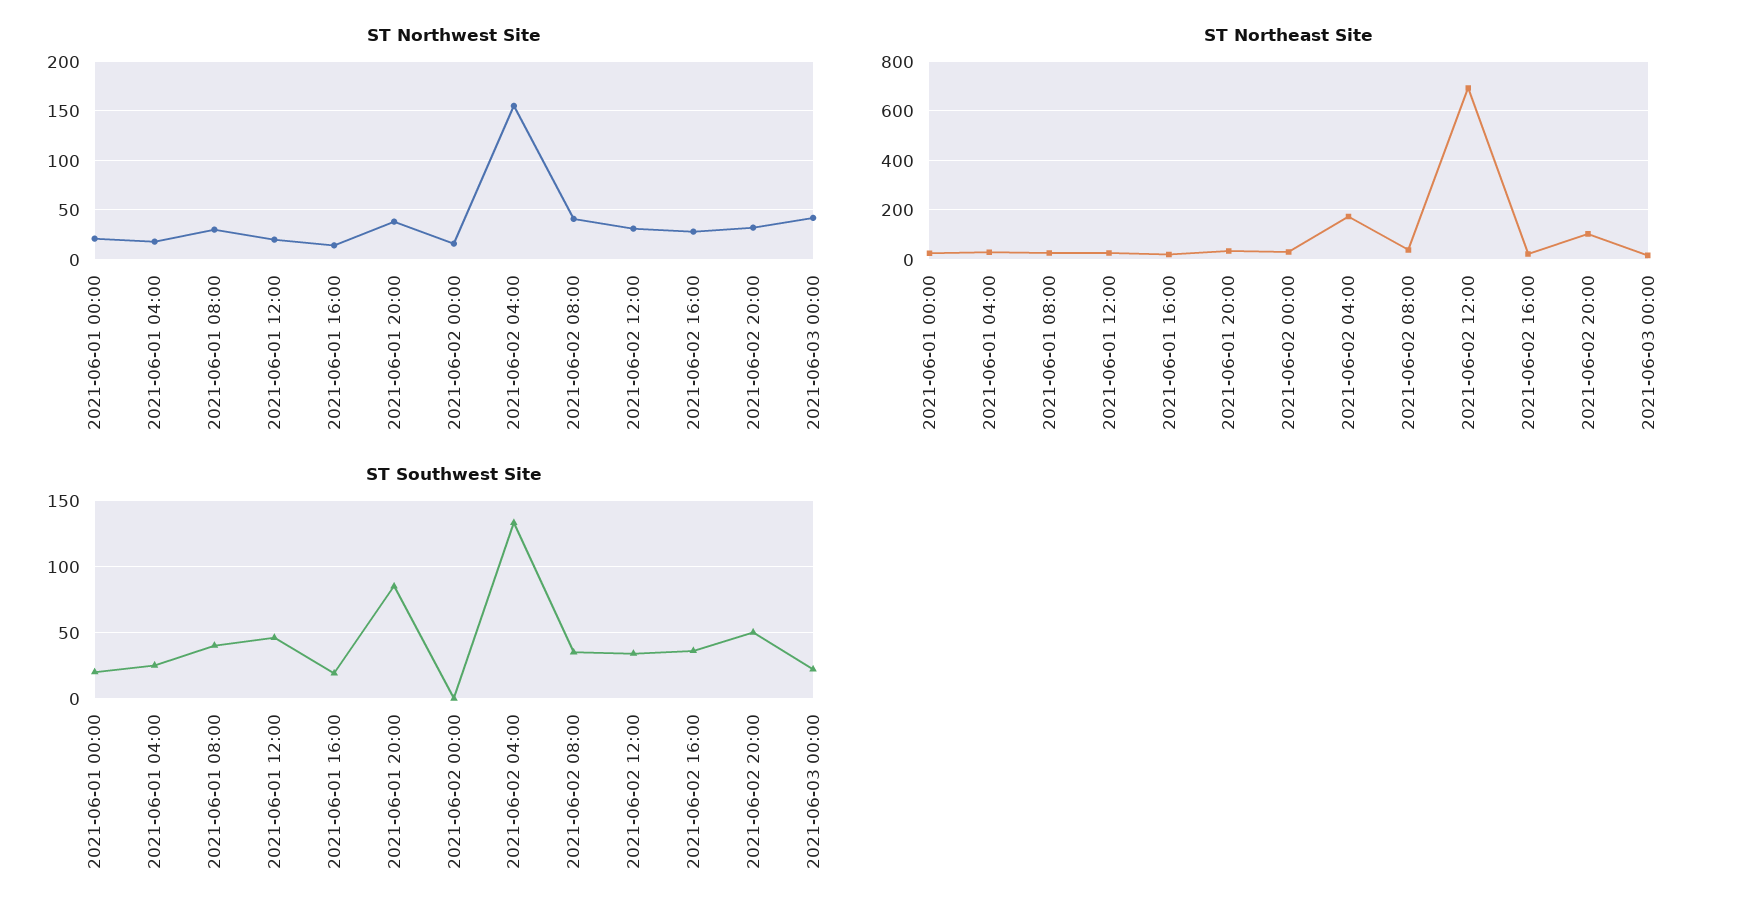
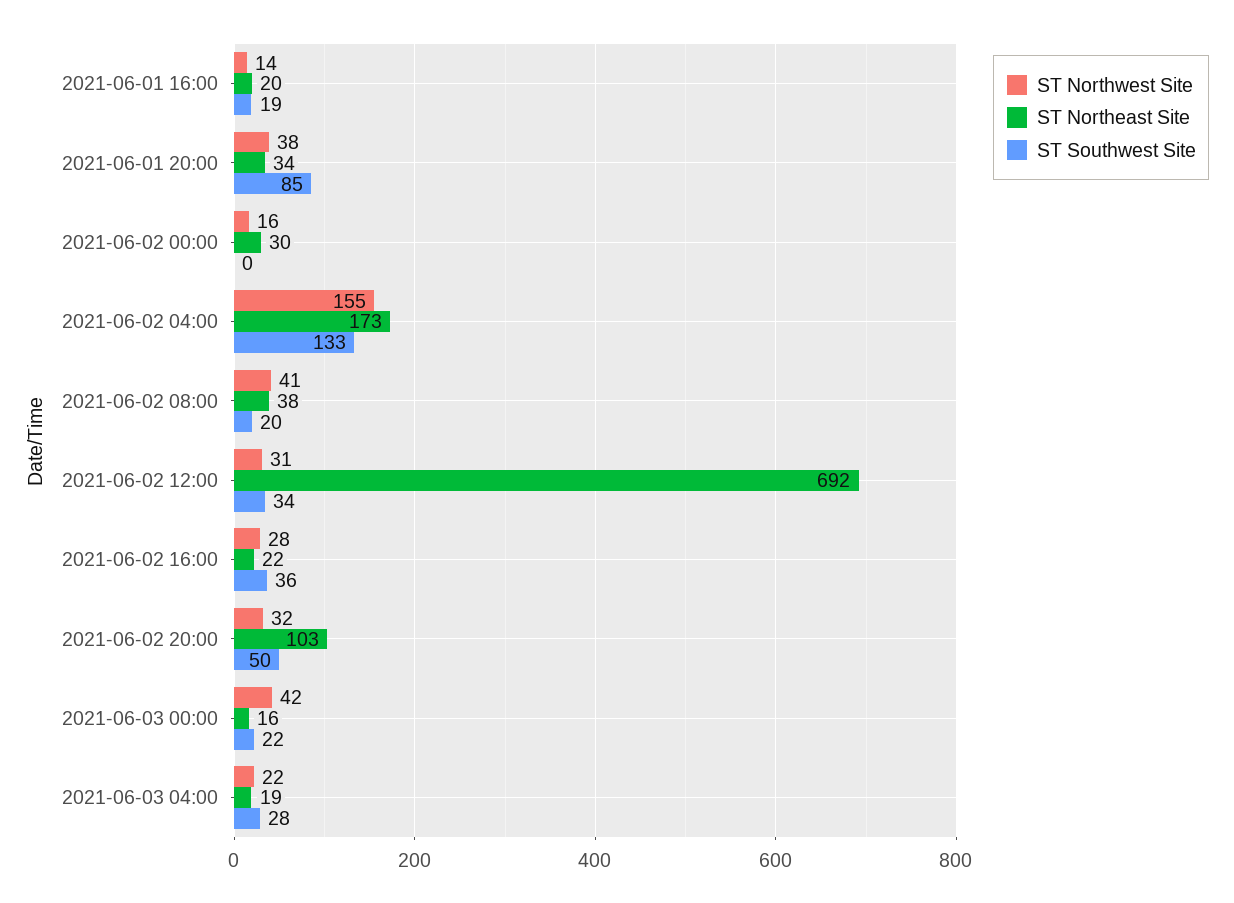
ST Northwest Site, 2021-06-01 00:00: 20 -> none
ST Northwest Site, 2021-06-01 04:00: 20 -> none
ST Northwest Site, 2021-06-01 08:00: 30 -> none
ST Northwest Site, 2021-06-01 12:00: 20 -> none
ST Northeast Site, 2021-06-01 00:00: 25 -> none
ST Northeast Site, 2021-06-01 04:00: 25 -> none
ST Northeast Site, 2021-06-01 08:00: 25 -> none
ST Northeast Site, 2021-06-01 12:00: 25 -> none
ST Southwest Site, 2021-06-01 00:00: 20 -> none
ST Southwest Site, 2021-06-01 04:00: 25 -> none
ST Southwest Site, 2021-06-01 08:00: 40 -> none
ST Southwest Site, 2021-06-01 12:00: 45 -> none
ST Southwest Site, 2021-06-02 08:00: 35 -> 20
ST Northwest Site, 2021-06-03 04:00: none -> 22
ST Northeast Site, 2021-06-03 04:00: none -> 19
ST Southwest Site, 2021-06-03 04:00: none -> 28

